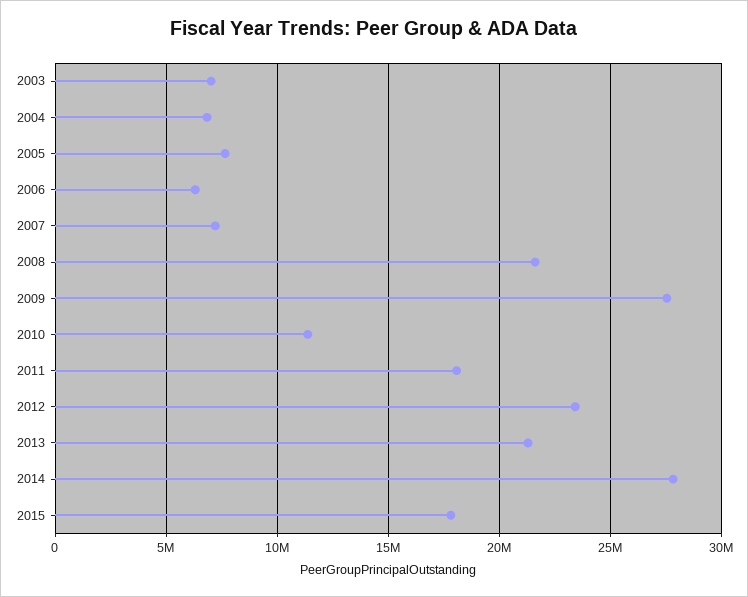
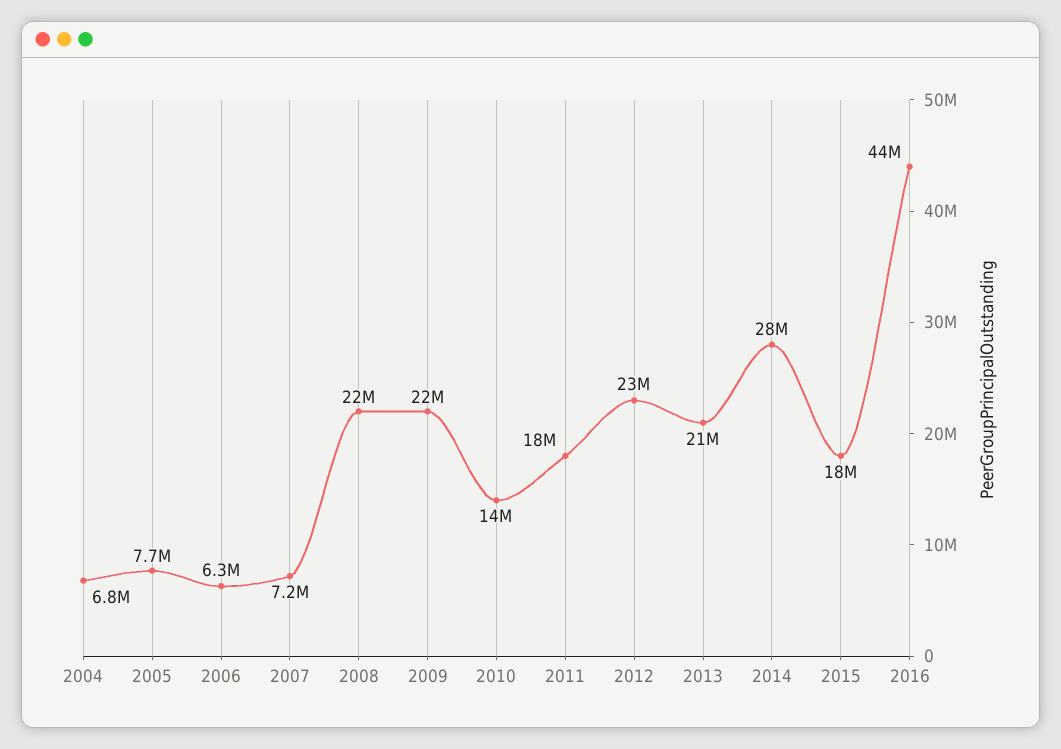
2003: 7000000 -> none
2009: 27500000 -> 22000000
2010: 11500000 -> 14000000
2016: none -> 44000000

